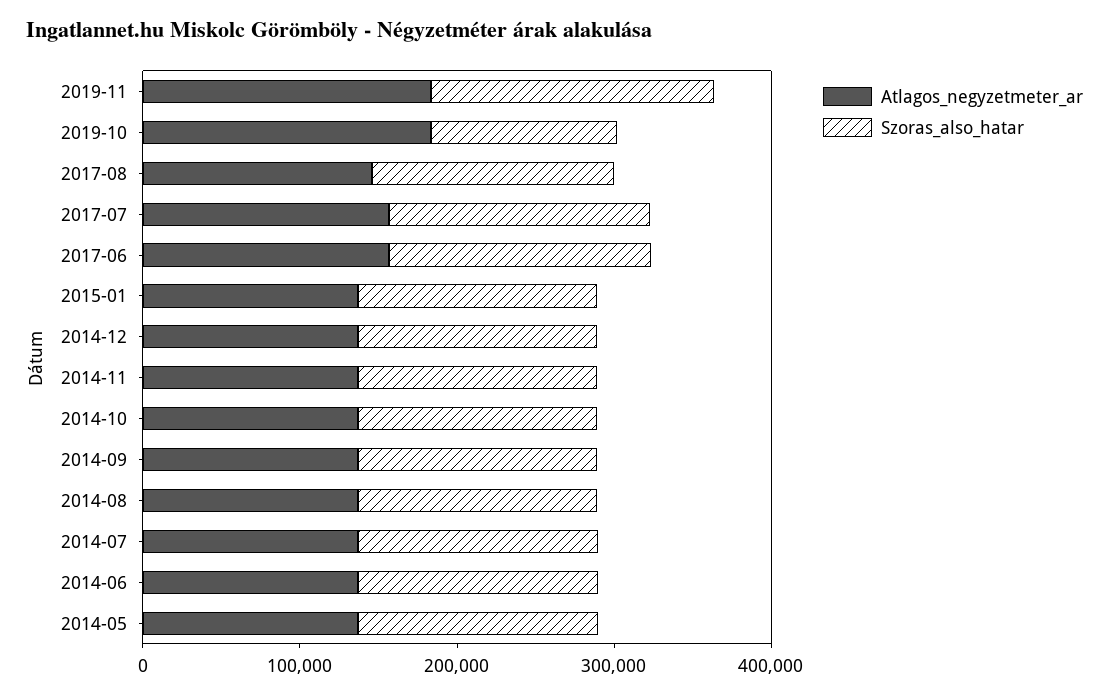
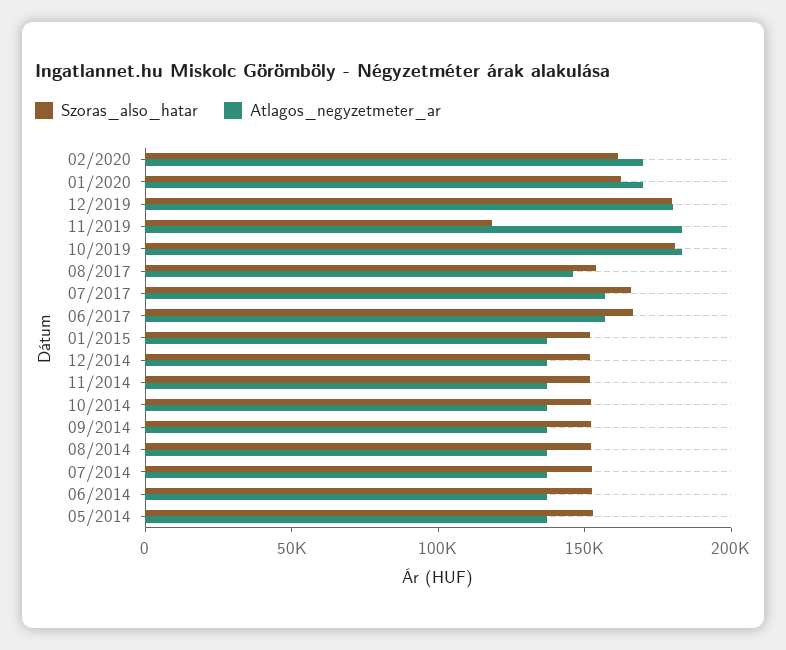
Szoras_also_hatar, 2019-11: 180000 -> 120000
Szoras_also_hatar, 2019-10: 120000 -> 180000
Szoras_also_hatar, 02/2020: none -> 160000
Atlagos_negyzetmeter_ar, 02/2020: none -> 170000
Szoras_also_hatar, 01/2020: none -> 160000
Atlagos_negyzetmeter_ar, 01/2020: none -> 170000
Szoras_also_hatar, 12/2019: none -> 180000
Atlagos_negyzetmeter_ar, 12/2019: none -> 180000

